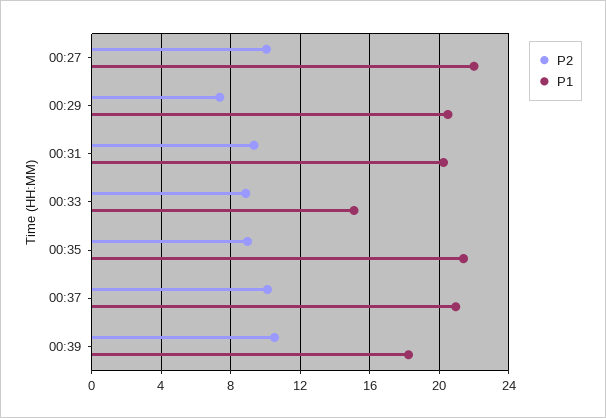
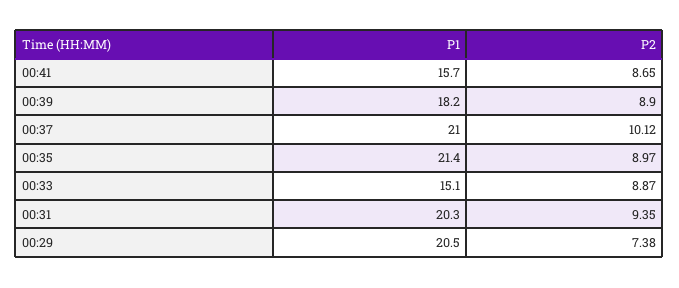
P2, 00:27: 10 -> none
P1, 00:27: 22 -> none
P2, 00:39: 10.5 -> 8.9
P1, 00:41: none -> 15.7
P2, 00:41: none -> 8.65

